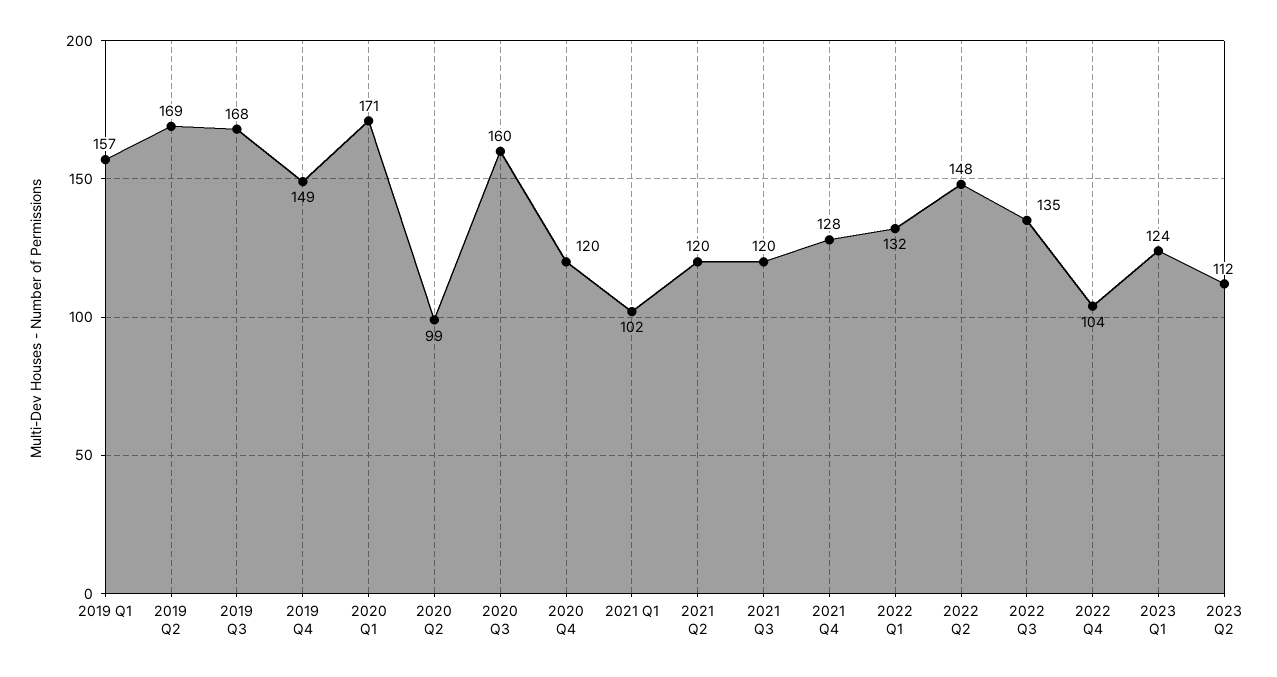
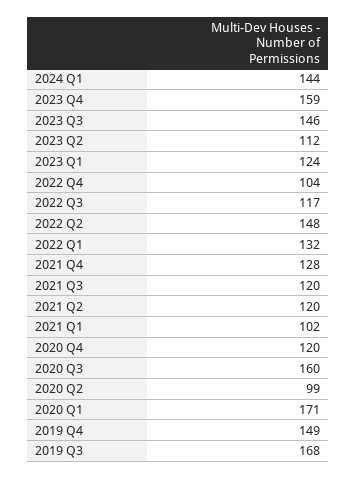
2019 Q1: 157 -> none
2019 Q2: 169 -> none
2022 Q3: 135 -> 117
2024 Q1: none -> 144
2023 Q4: none -> 159
2023 Q3: none -> 146

